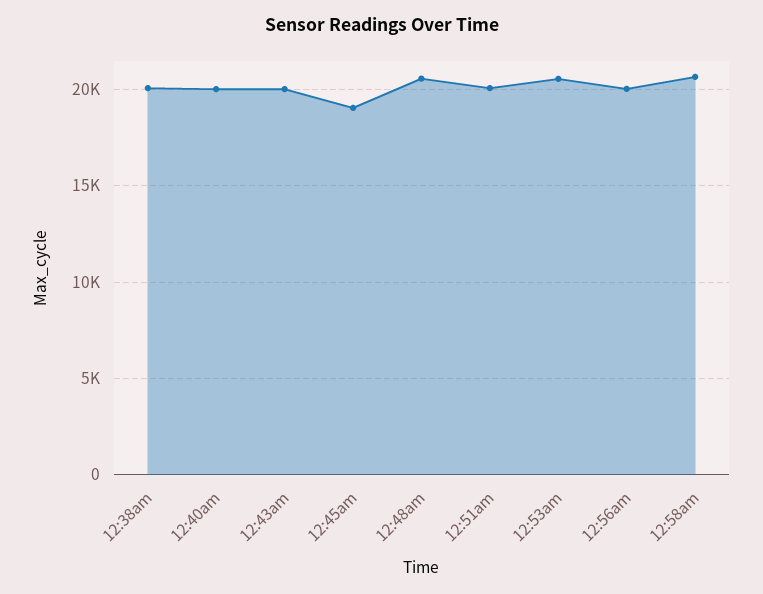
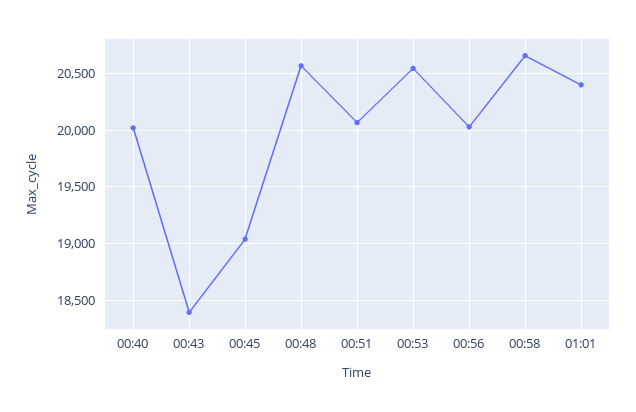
12:38am: 20000 -> none
12:43am: 20000 -> 18400
01:01: none -> 20400

